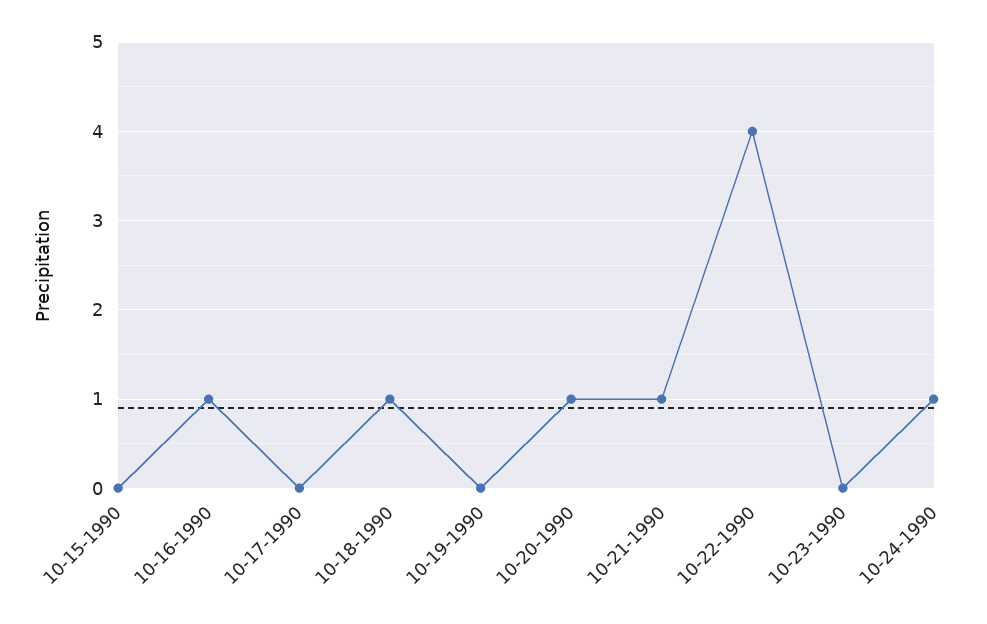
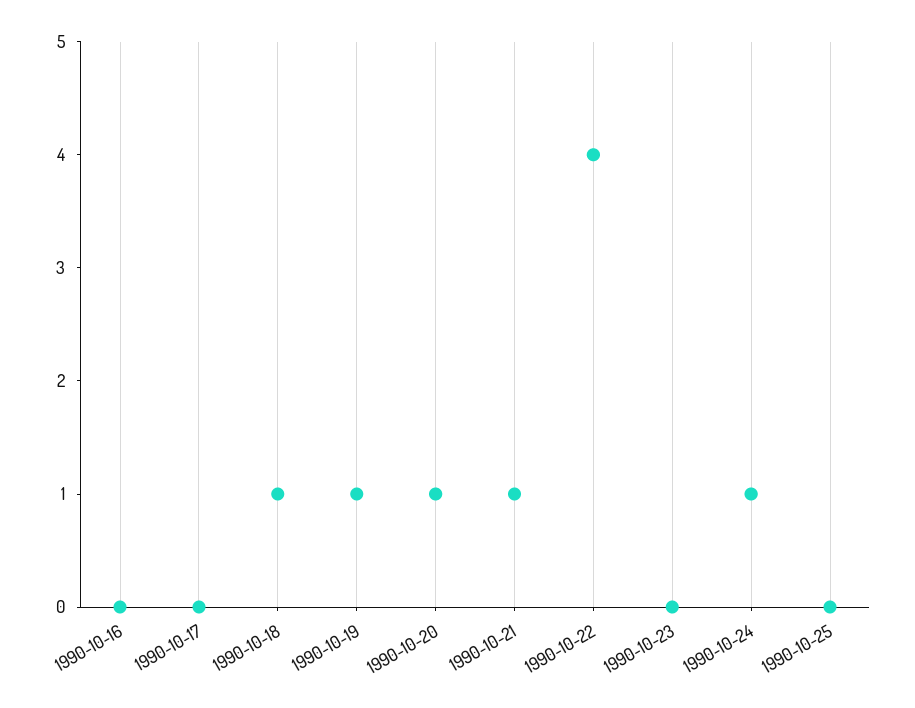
10-15-1990: 0 -> none
10-16-1990: 1 -> 0
10-19-1990: 0 -> 1
1990-10-25: none -> 0

